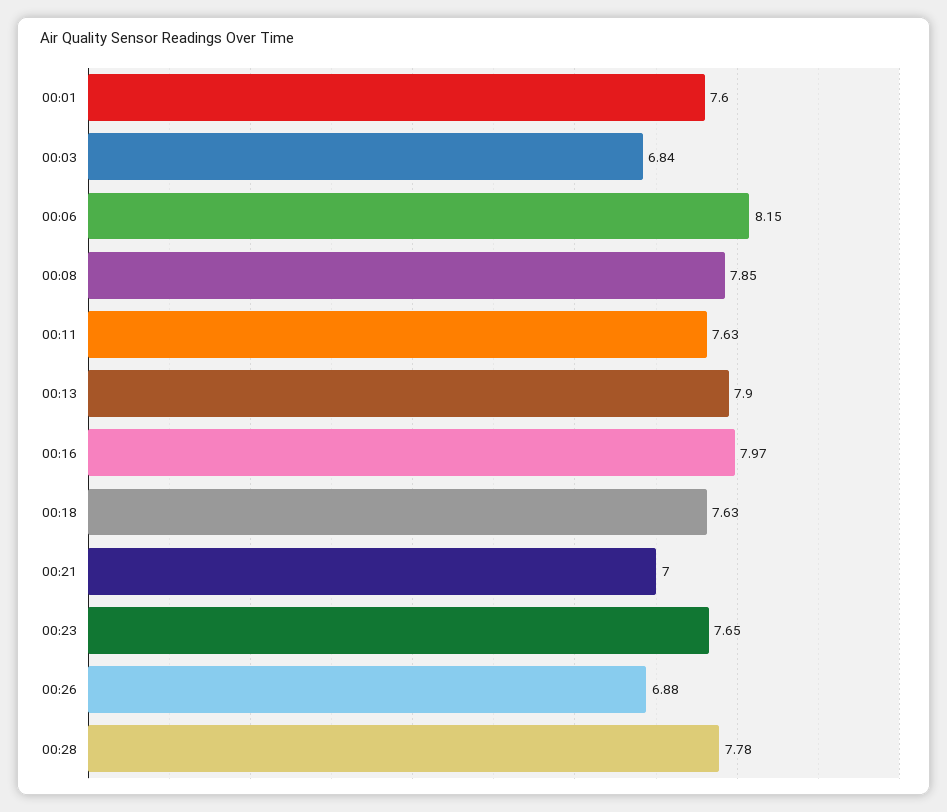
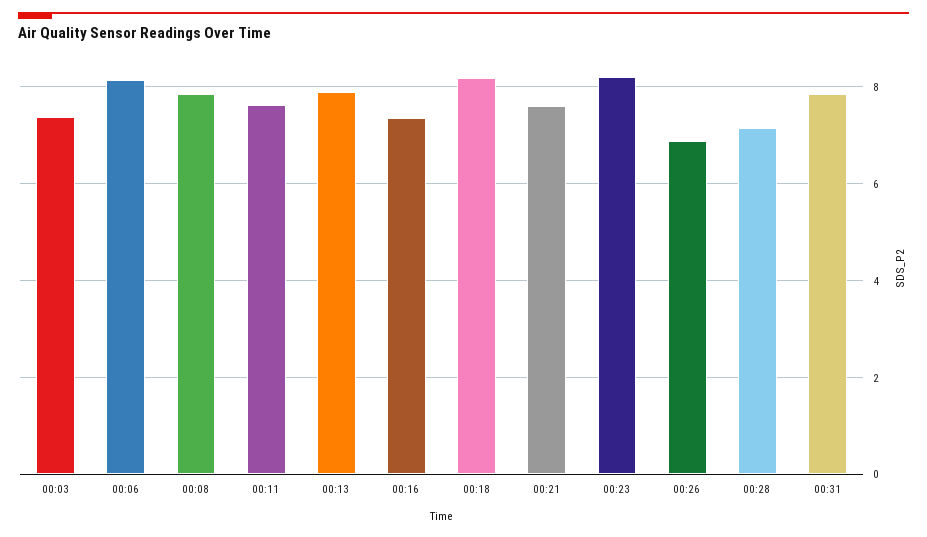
00:01: 7.6 -> none
00:03: 6.84 -> 7.4
00:16: 7.97 -> 7.4
00:18: 7.63 -> 8.2
00:21: 7 -> 7.6
00:23: 7.65 -> 8.2
00:28: 7.78 -> 7.2
00:31: none -> 7.8

